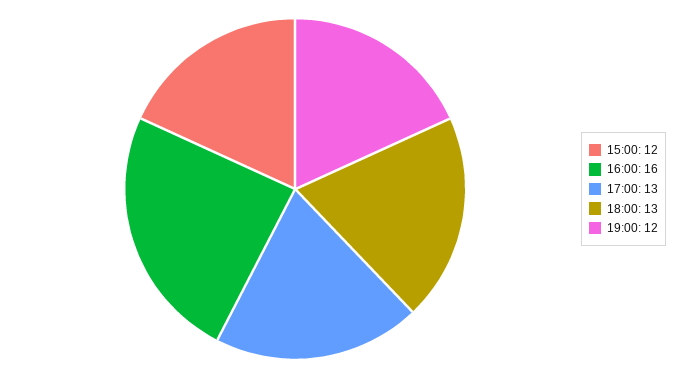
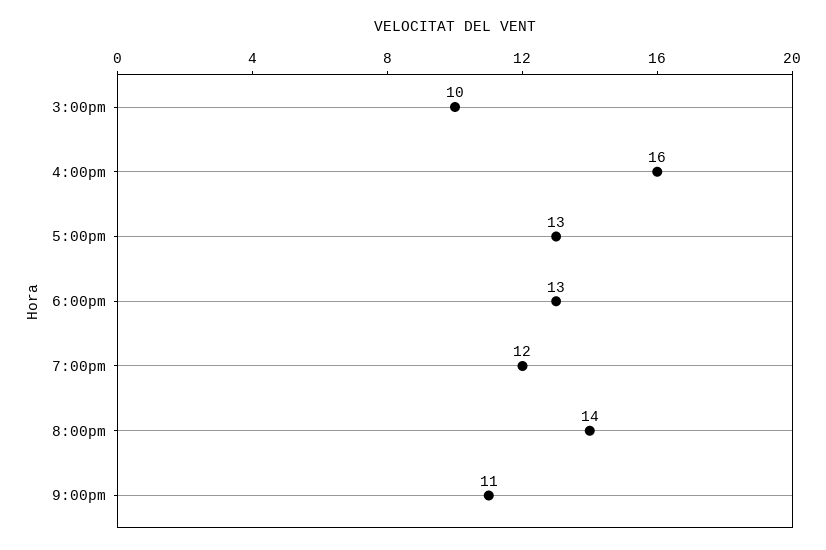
15:00: 12 -> 10
8:00pm: none -> 14
9:00pm: none -> 11

